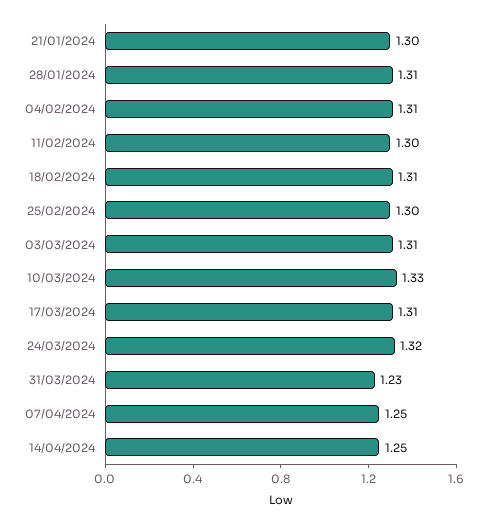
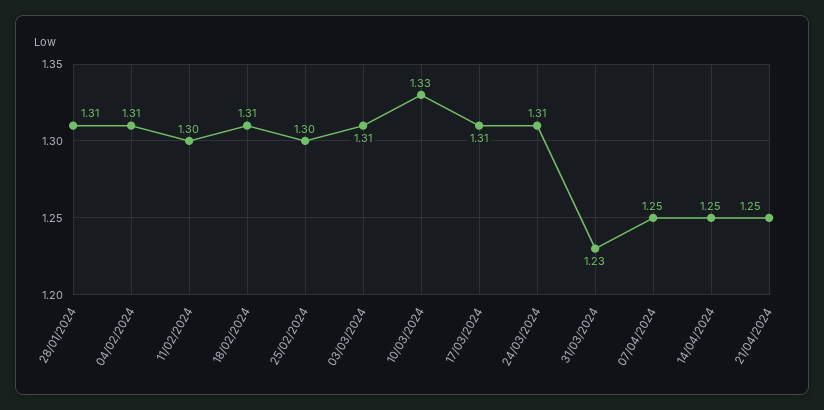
21/01/2024: 1.3 -> none
24/03/2024: 1.32 -> 1.31
21/04/2024: none -> 1.25

